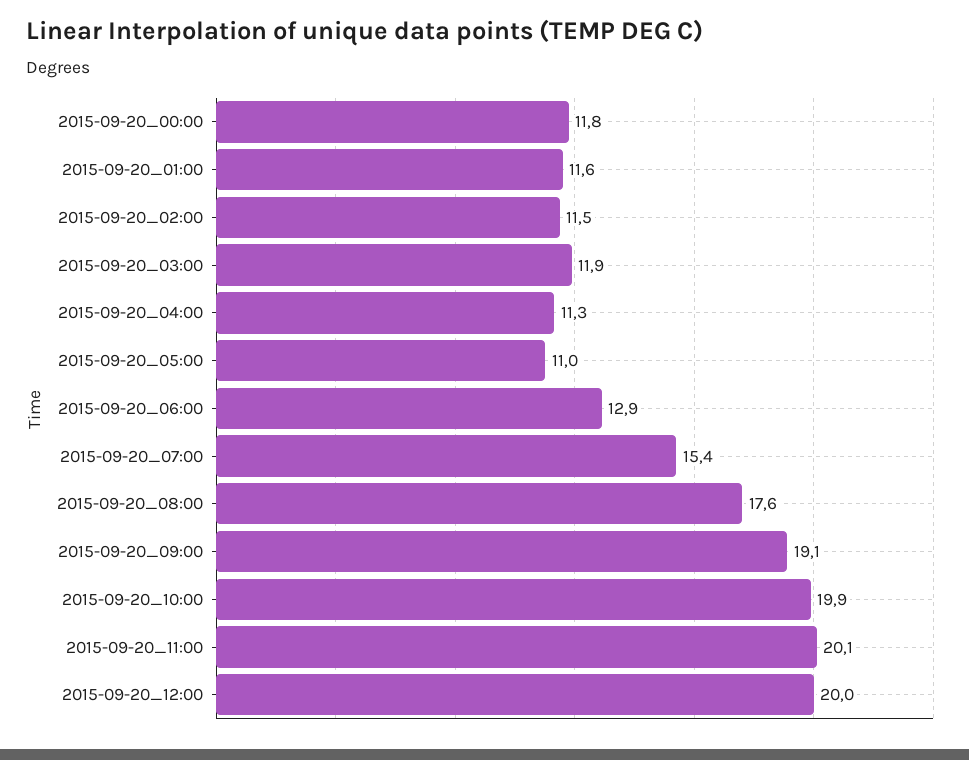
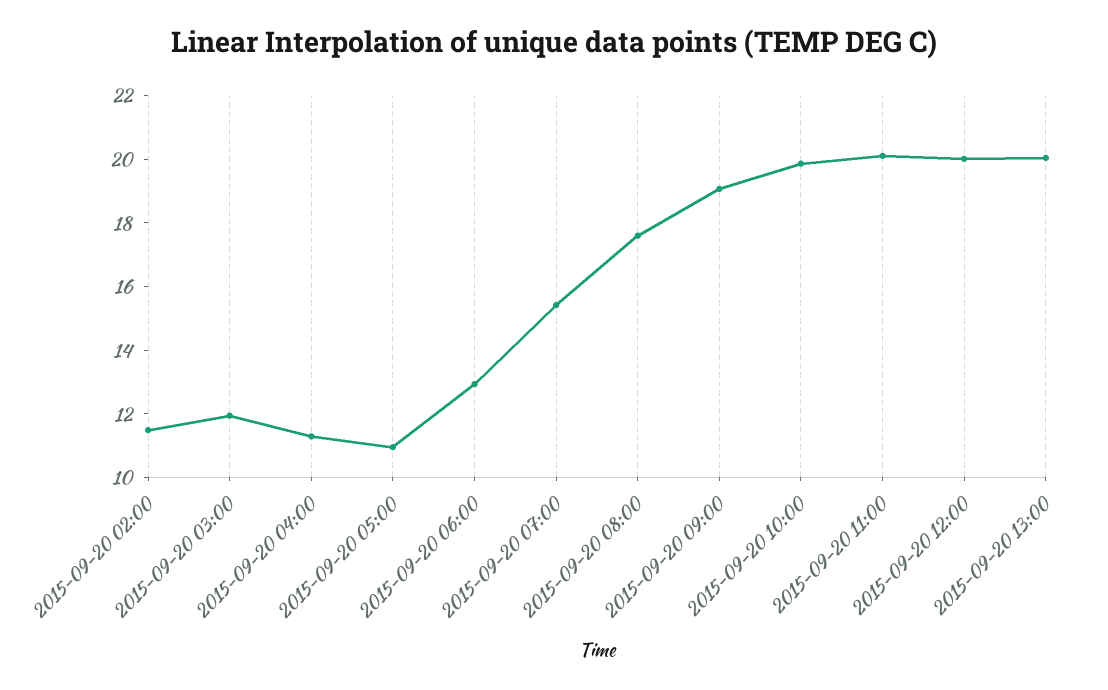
2015-09-20_00:00: 11.8 -> none
2015-09-20_01:00: 11.6 -> none
2015-09-20 13:00: none -> 20

